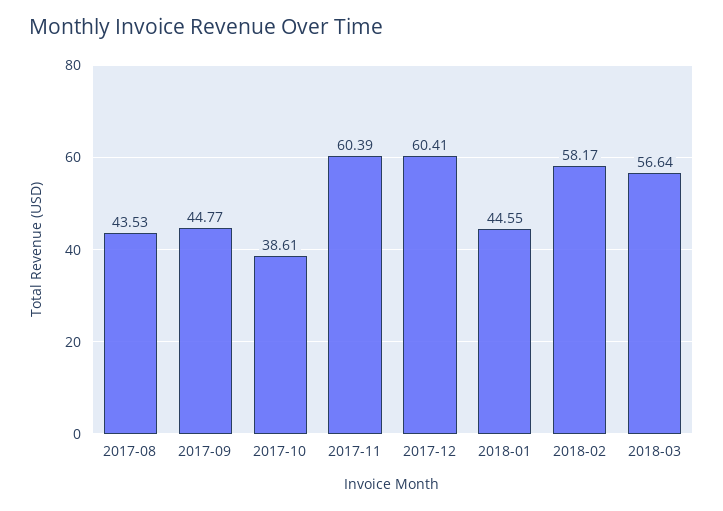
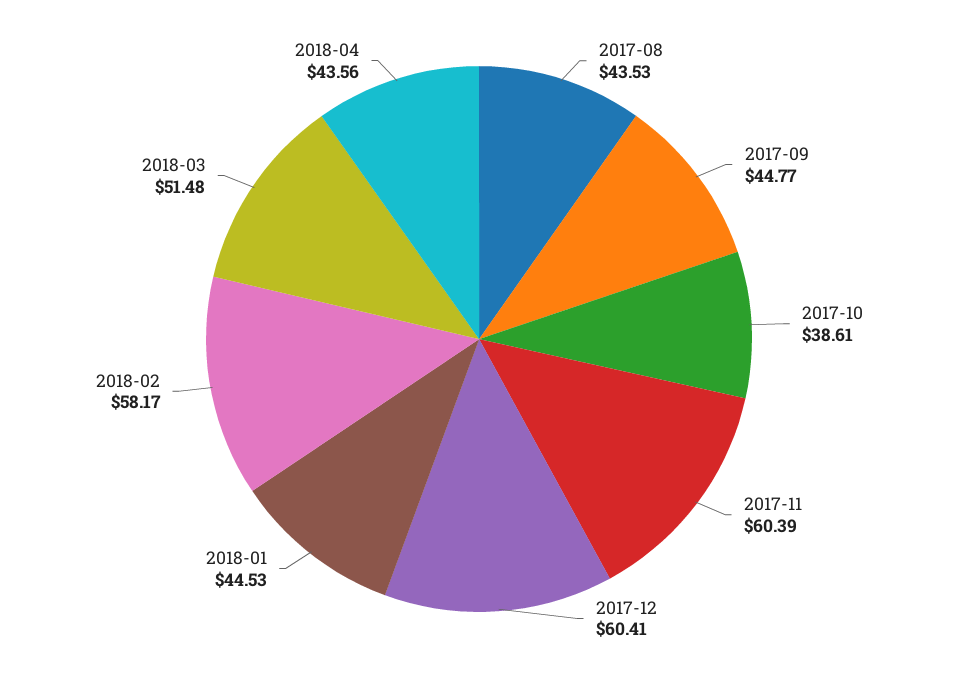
2018-01: 44.55 -> 44.53
2018-03: 56.64 -> 51.48
2018-04: none -> 43.56

